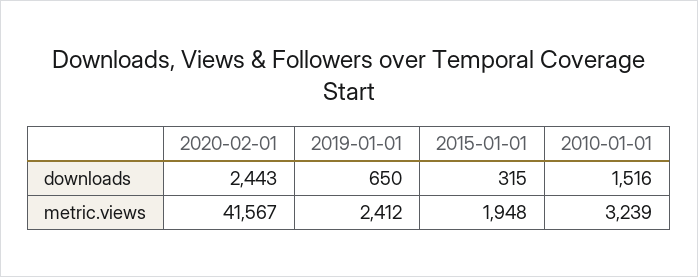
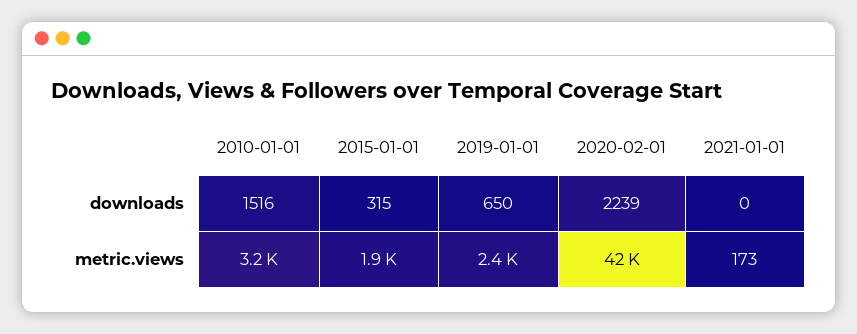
2020-02-01, downloads: 2443 -> 2239
2021-01-01, downloads: none -> 0
2021-01-01, metric.views: none -> 173

